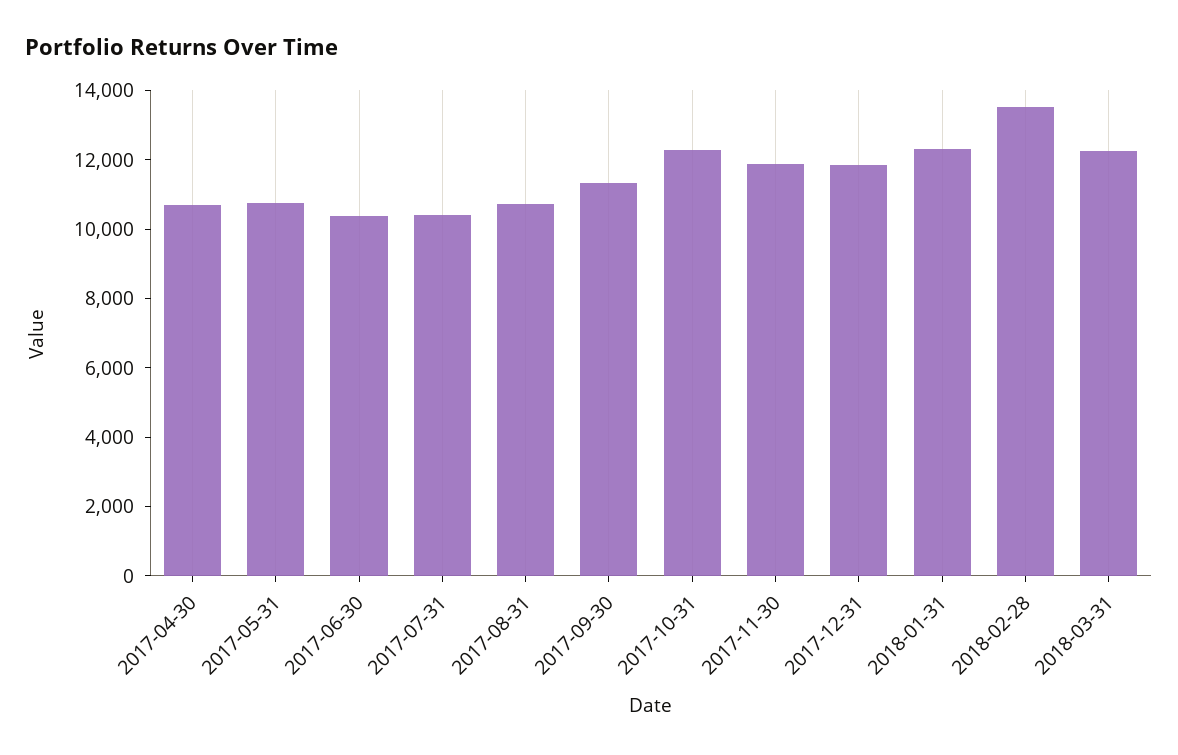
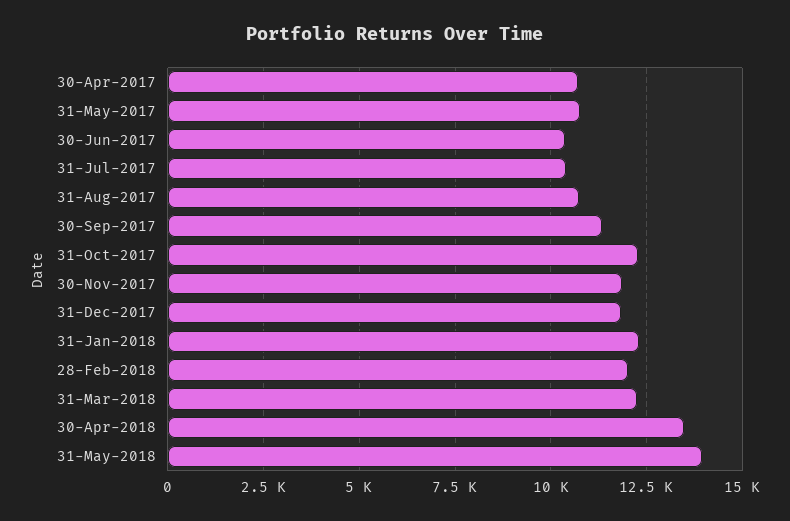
2018-02-28: 13500 -> 12000
30-Apr-2018: none -> 13500
31-May-2018: none -> 14000

